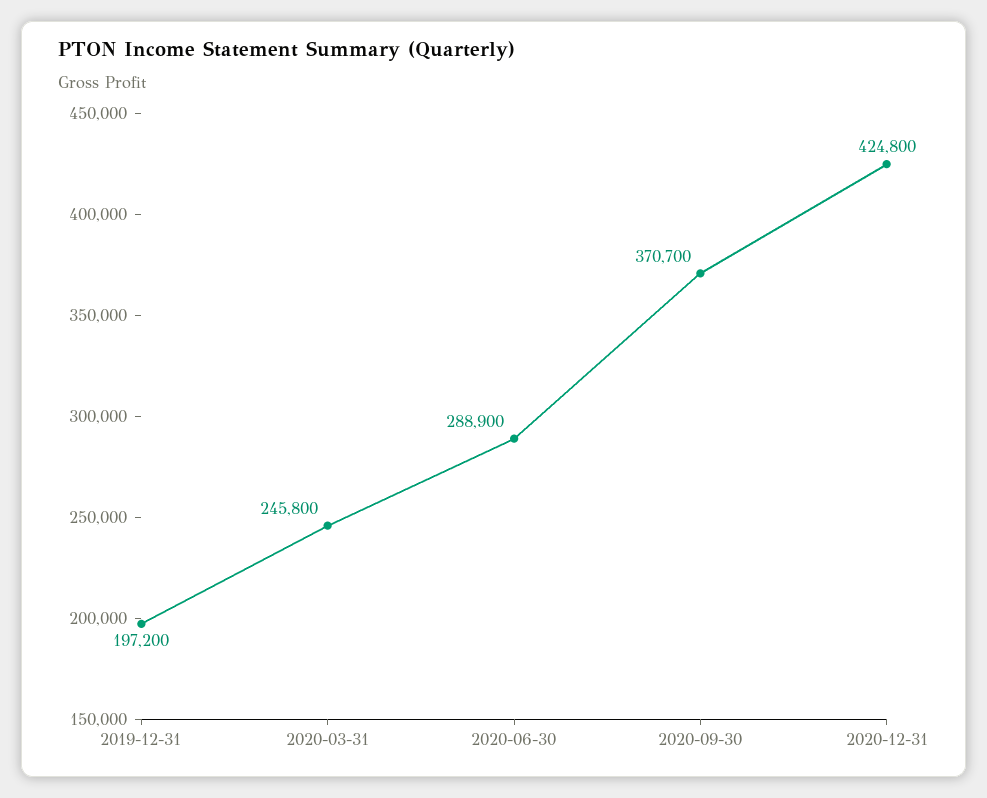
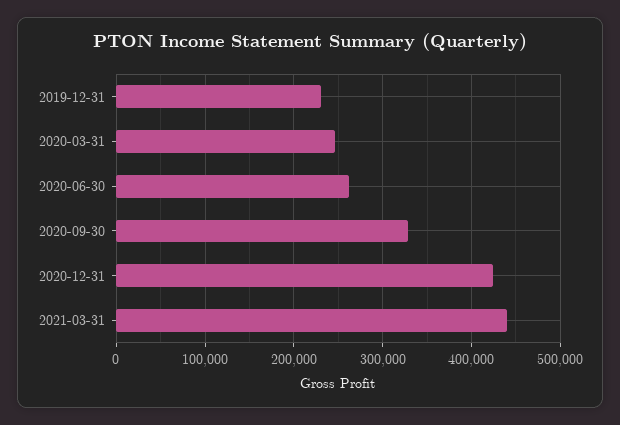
2019-12-31: 197200 -> 230000
2020-06-30: 288900 -> 260000
2020-09-30: 370700 -> 330000
2021-03-31: none -> 440000

